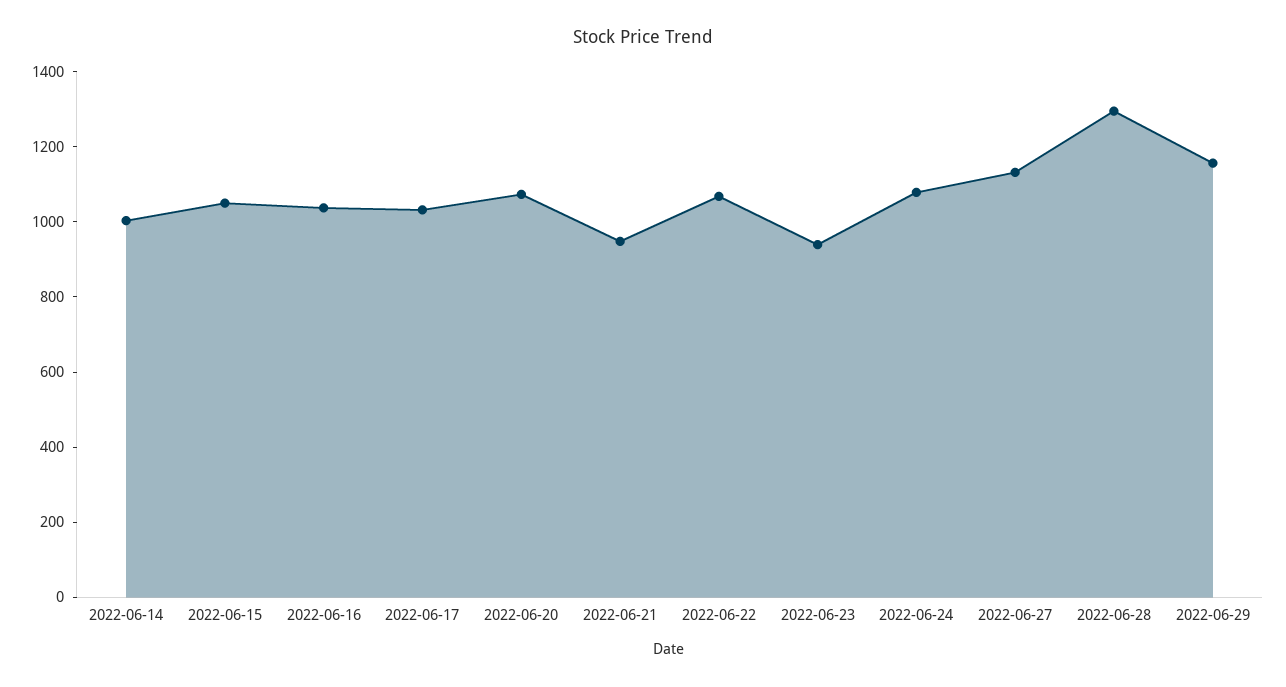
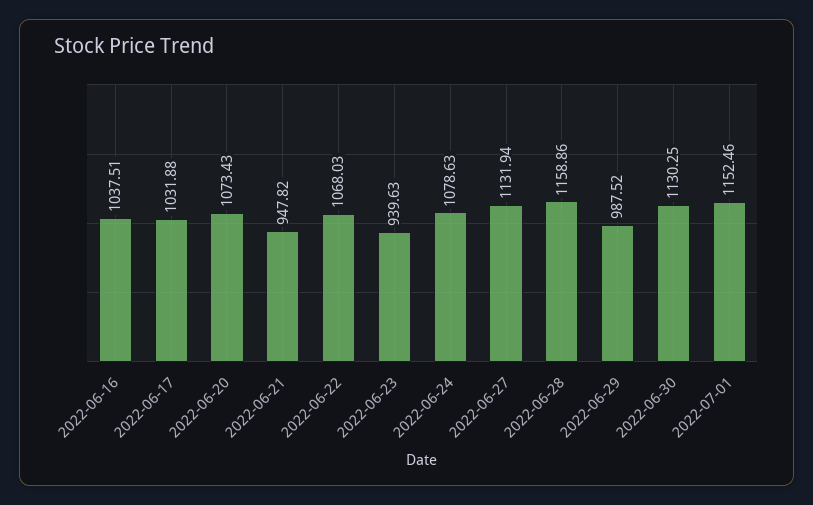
2022-06-14: 1000 -> none
2022-06-15: 1050 -> none
2022-06-28: 1300 -> 1158.86
2022-06-29: 1150 -> 987.52
2022-06-30: none -> 1130.25
2022-07-01: none -> 1152.46

